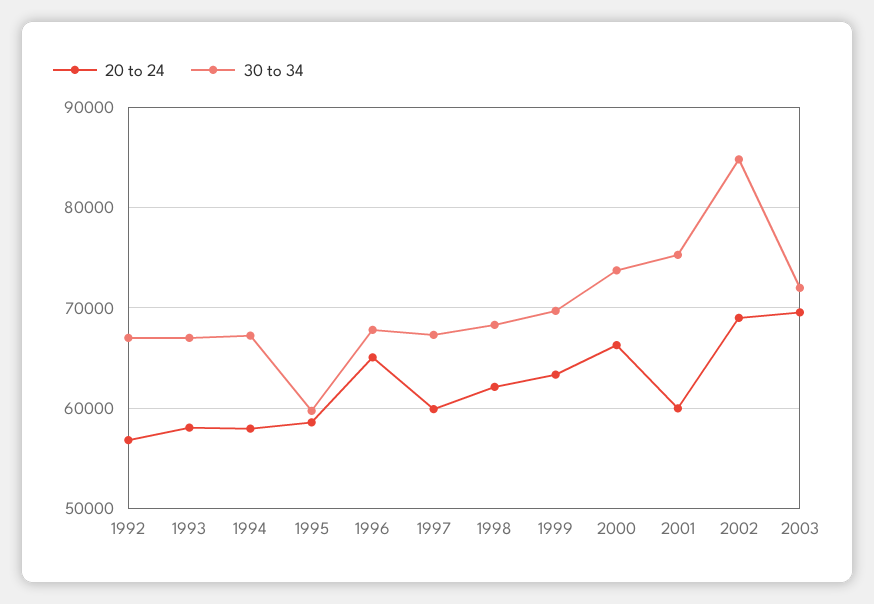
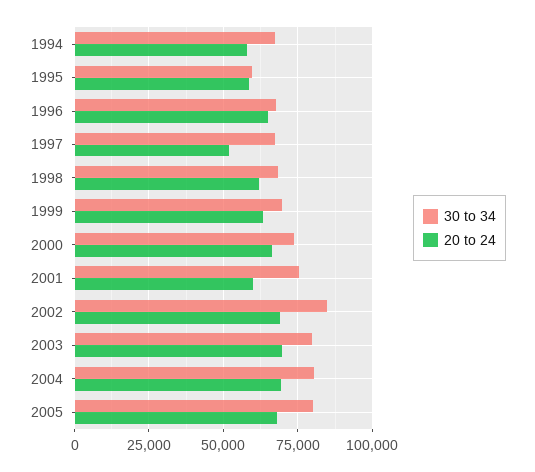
20 to 24, 1992: 57000 -> none
30 to 34, 1992: 67000 -> none
20 to 24, 1993: 58000 -> none
30 to 34, 1993: 67000 -> none
20 to 24, 1997: 60000 -> 52500
30 to 34, 2003: 72000 -> 80000
30 to 34, 2004: none -> 80000
20 to 24, 2004: none -> 70000
30 to 34, 2005: none -> 80000
20 to 24, 2005: none -> 67500

